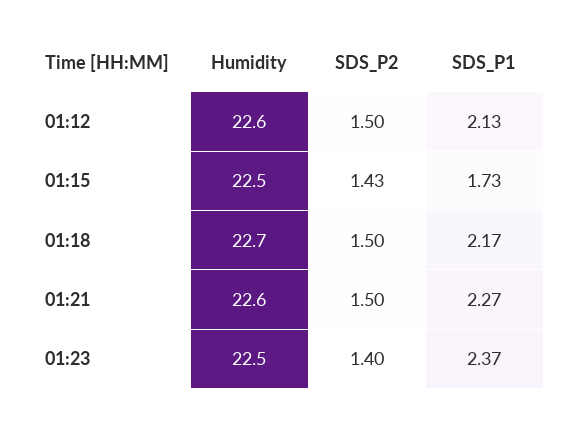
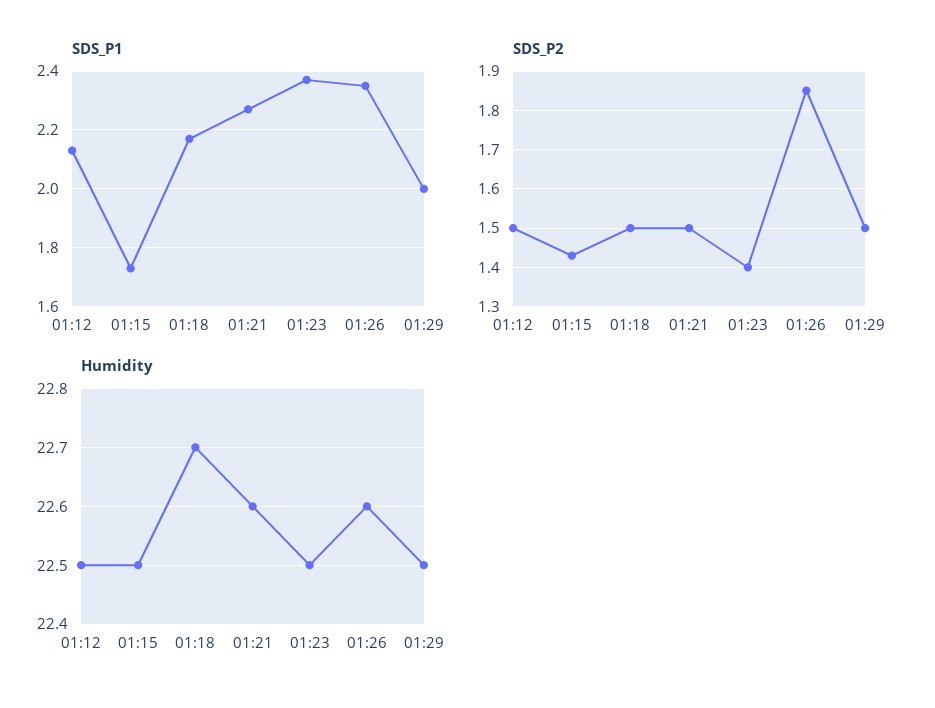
Humidity, 01:12: 22.6 -> 22.5
SDS_P1, 01:26: none -> 2.35
SDS_P1, 01:29: none -> 2
SDS_P2, 01:26: none -> 1.85
SDS_P2, 01:29: none -> 1.5
Humidity, 01:26: none -> 22.6
Humidity, 01:29: none -> 22.5

